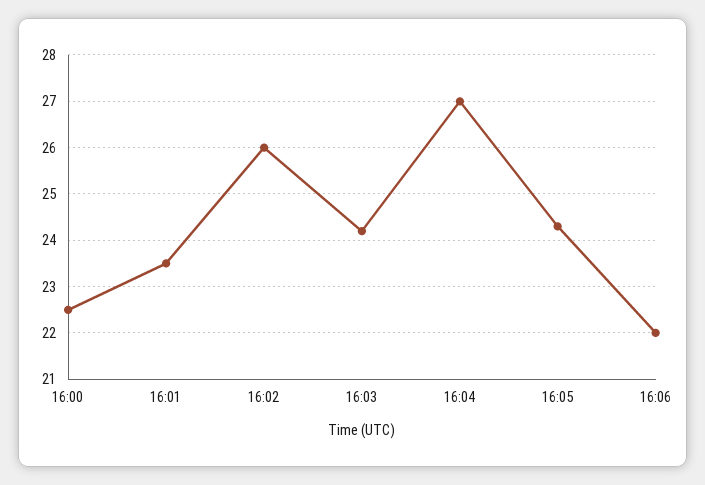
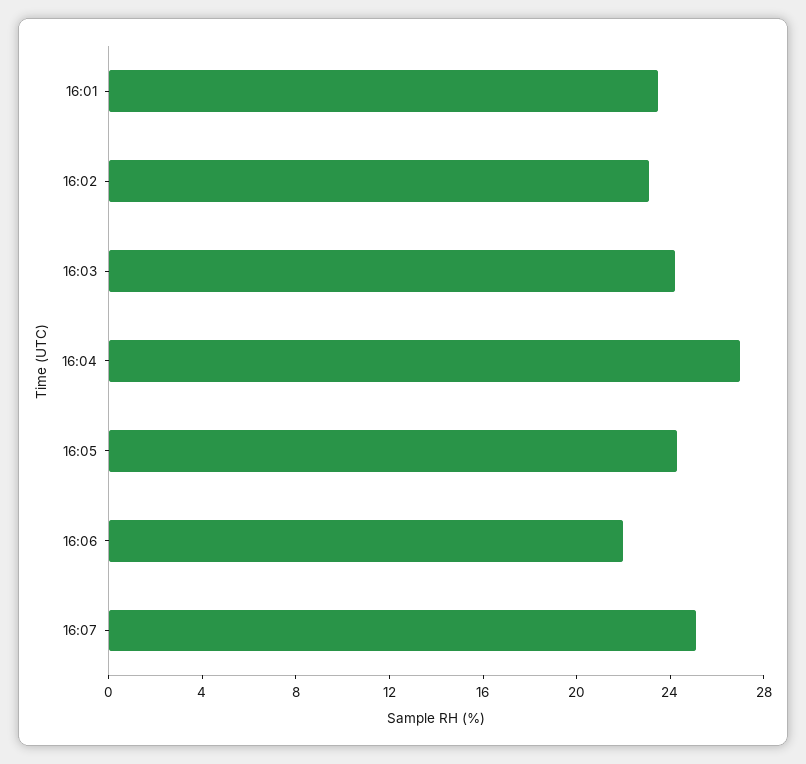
16:00: 22.5 -> none
16:02: 26 -> 23
16:07: none -> 25

